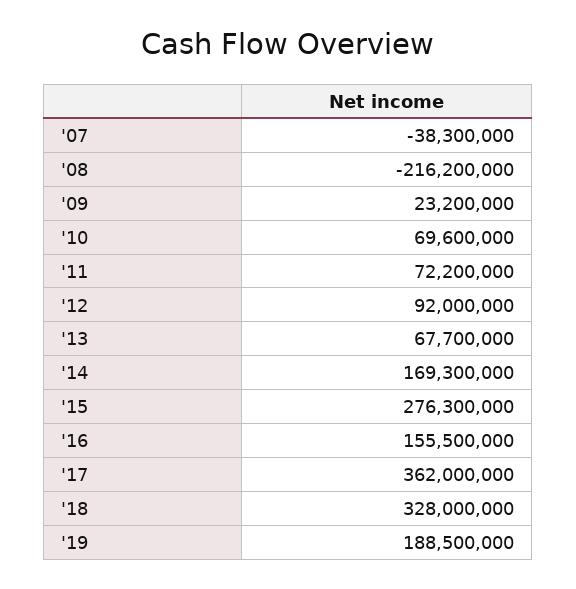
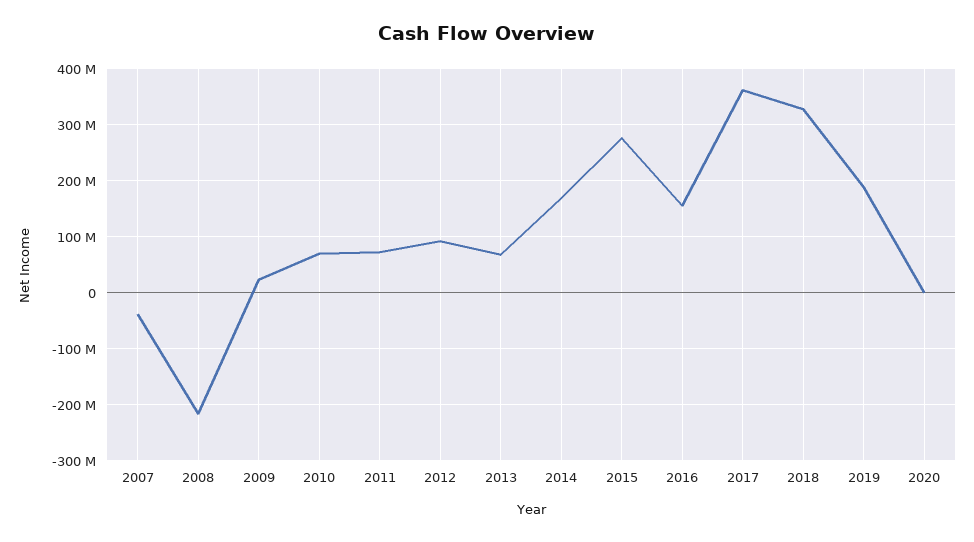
2020: none -> 0

